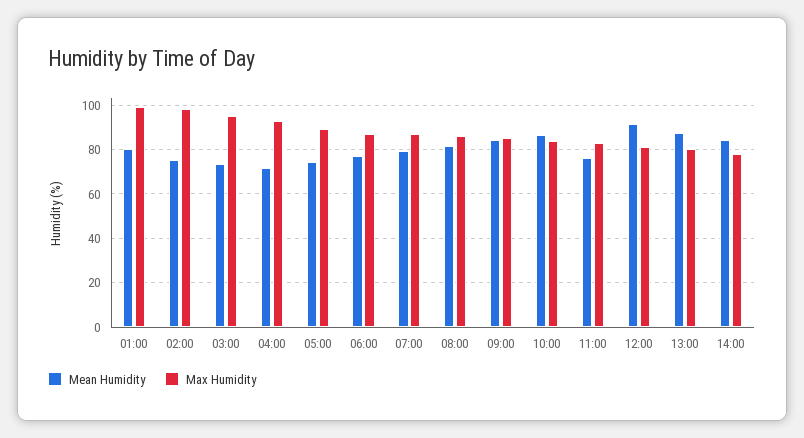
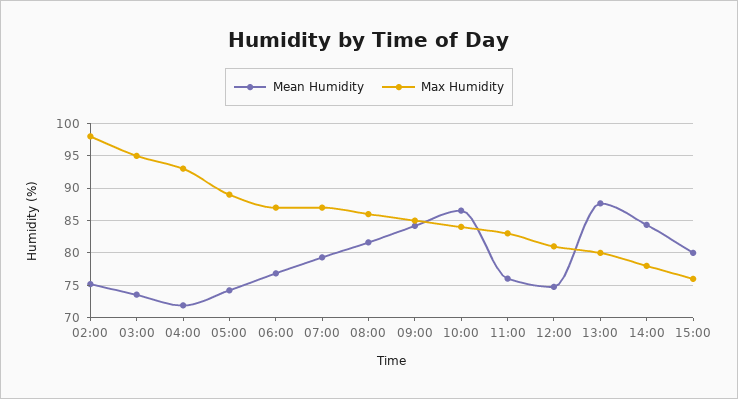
Mean Humidity, 01:00: 80 -> none
Max Humidity, 01:00: 100 -> none
Mean Humidity, 12:00: 90 -> 75
Mean Humidity, 15:00: none -> 80
Max Humidity, 15:00: none -> 76

